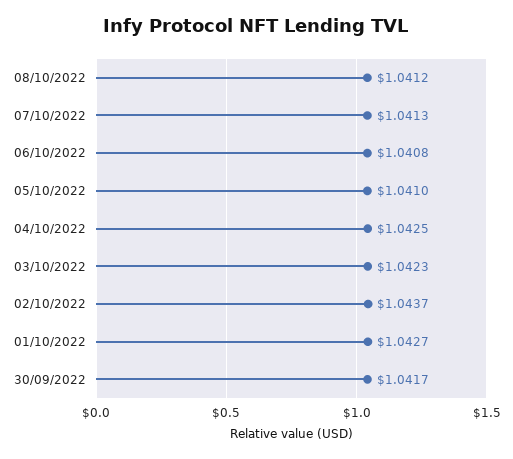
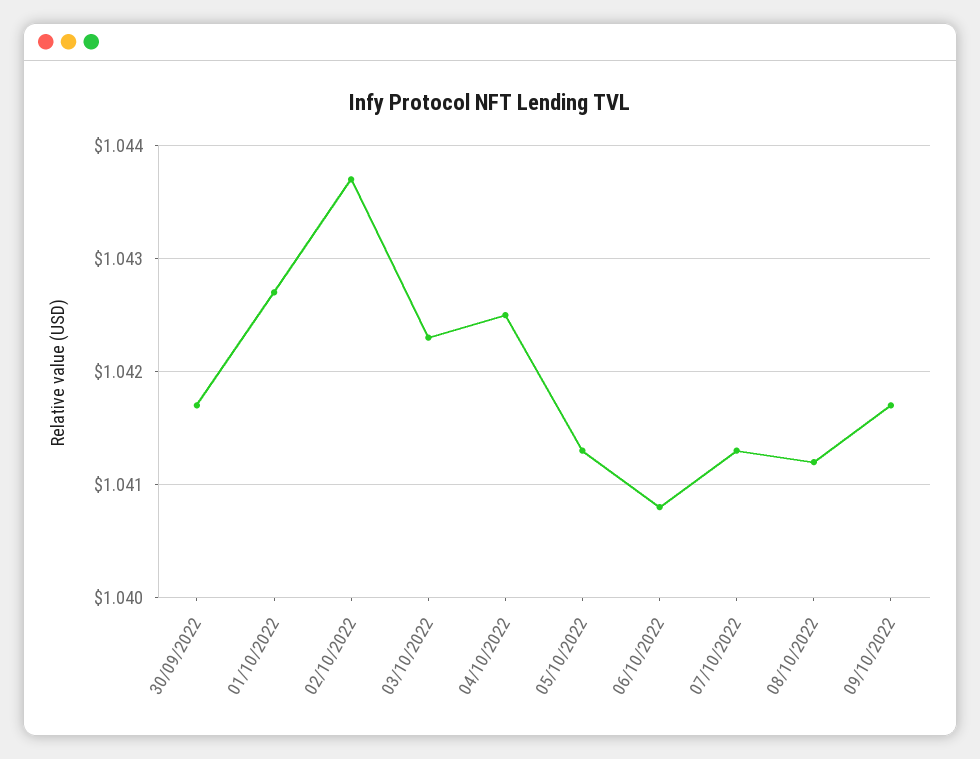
05/10/2022: 1.041 -> 1.0413
09/10/2022: none -> 1.0417

